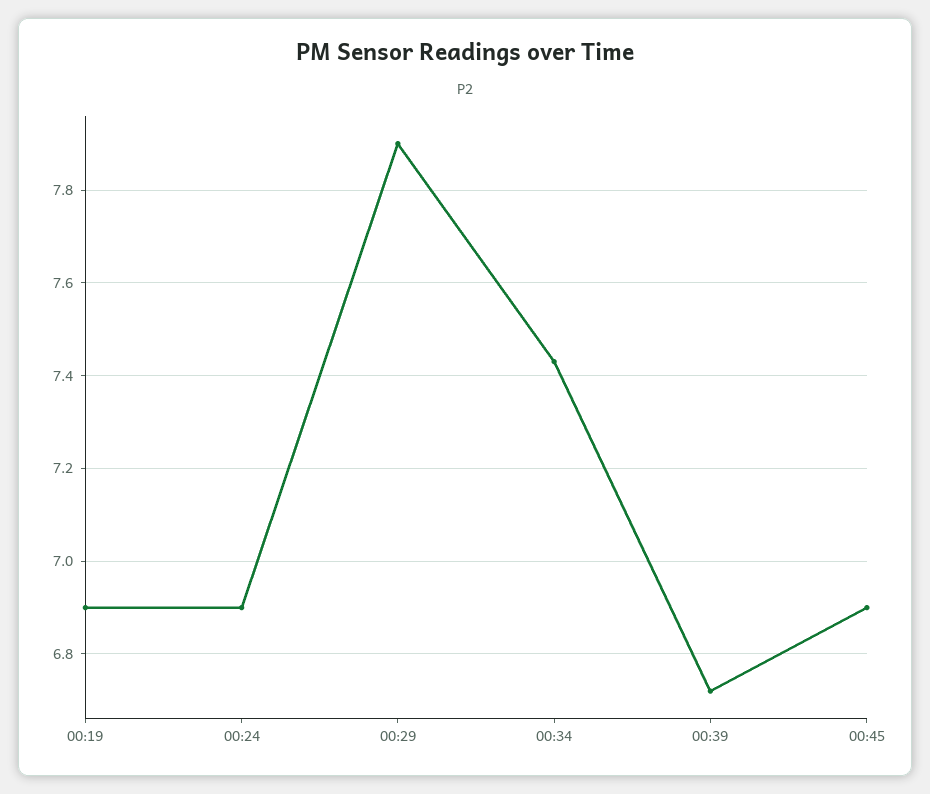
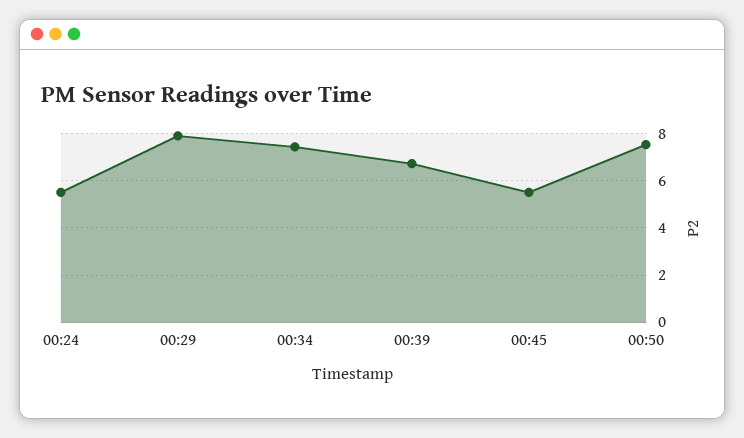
00:19: 6.9 -> none
00:24: 6.9 -> 5.5
00:45: 6.9 -> 5.5
00:50: none -> 7.5

